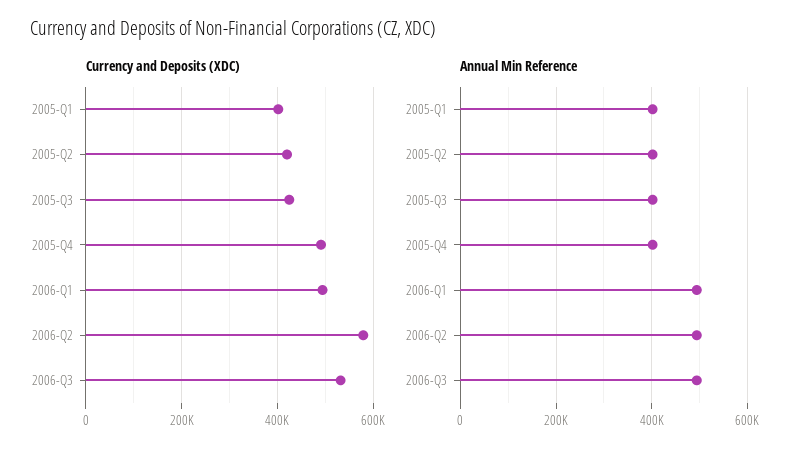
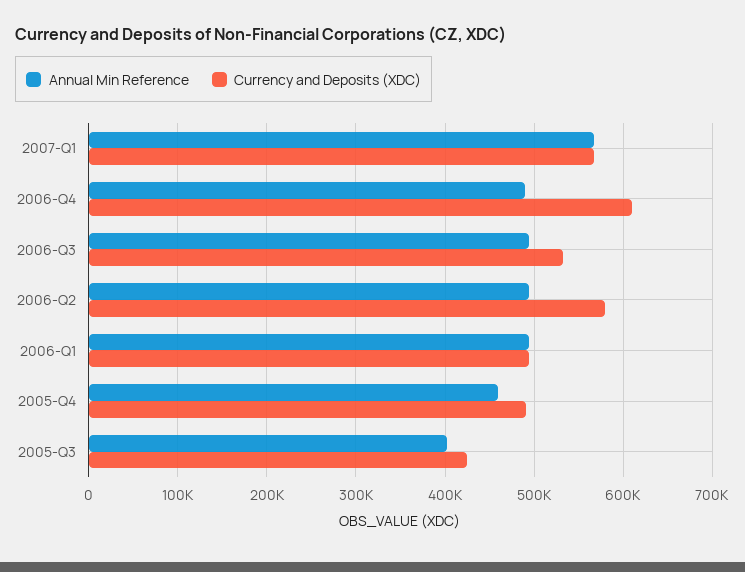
Currency and Deposits (XDC), 2005-Q1: 400000 -> none
Currency and Deposits (XDC), 2005-Q2: 420000 -> none
Annual Min Reference, 2005-Q1: 400000 -> none
Annual Min Reference, 2005-Q2: 400000 -> none
Annual Min Reference, 2005-Q4: 400000 -> 460000
Annual Min Reference, 2007-Q1: none -> 570000
Currency and Deposits (XDC), 2007-Q1: none -> 570000
Annual Min Reference, 2006-Q4: none -> 490000
Currency and Deposits (XDC), 2006-Q4: none -> 610000

